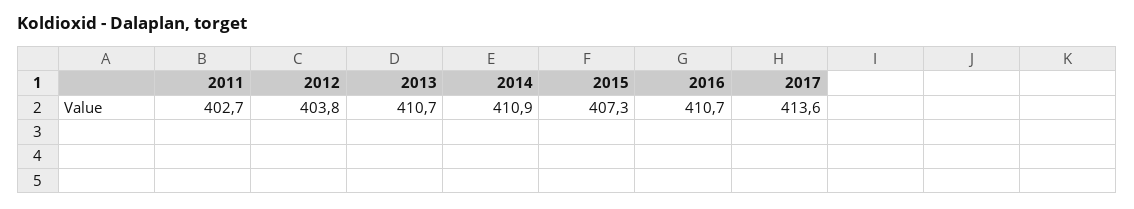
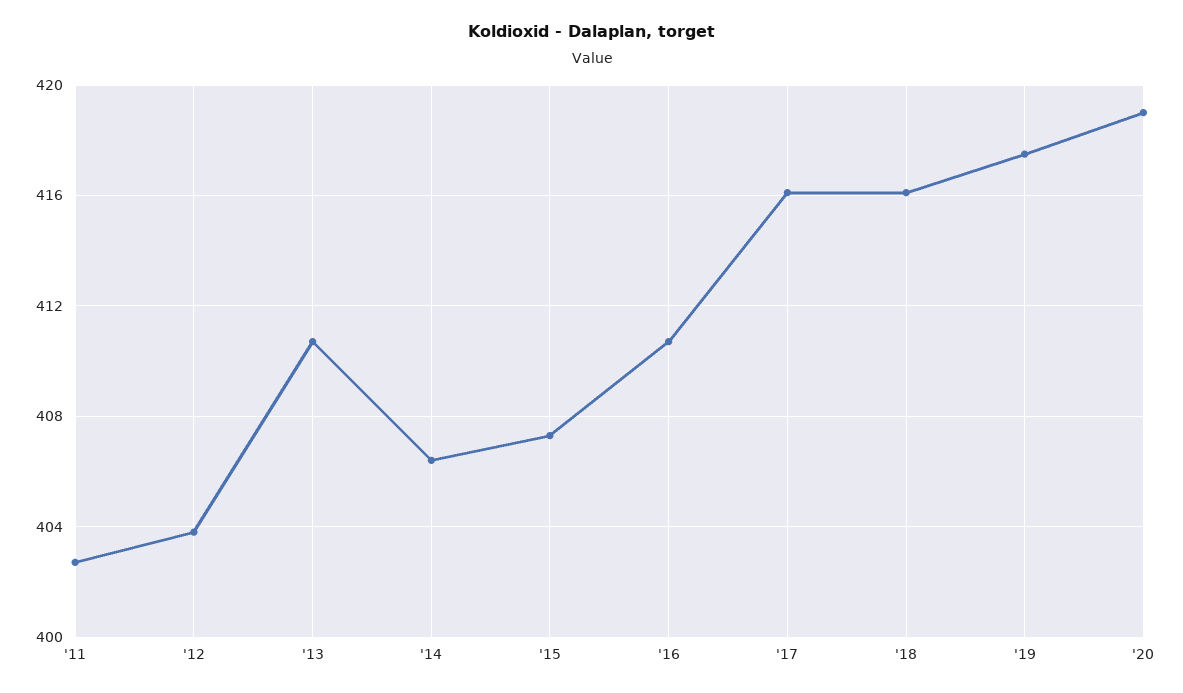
2014: 410.9 -> 406.5
2017: 413.6 -> 416
'18: none -> 416
'19: none -> 417.5
'20: none -> 419

